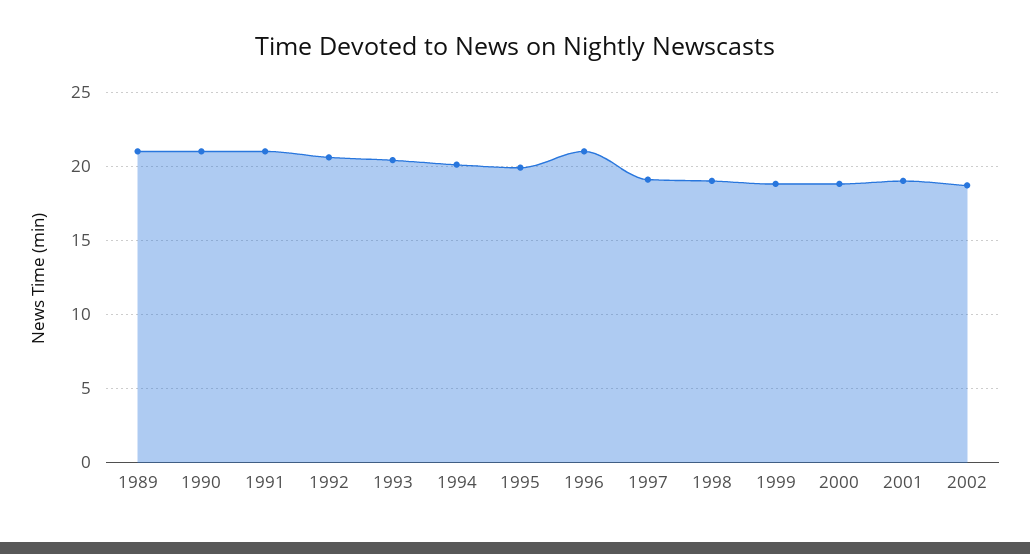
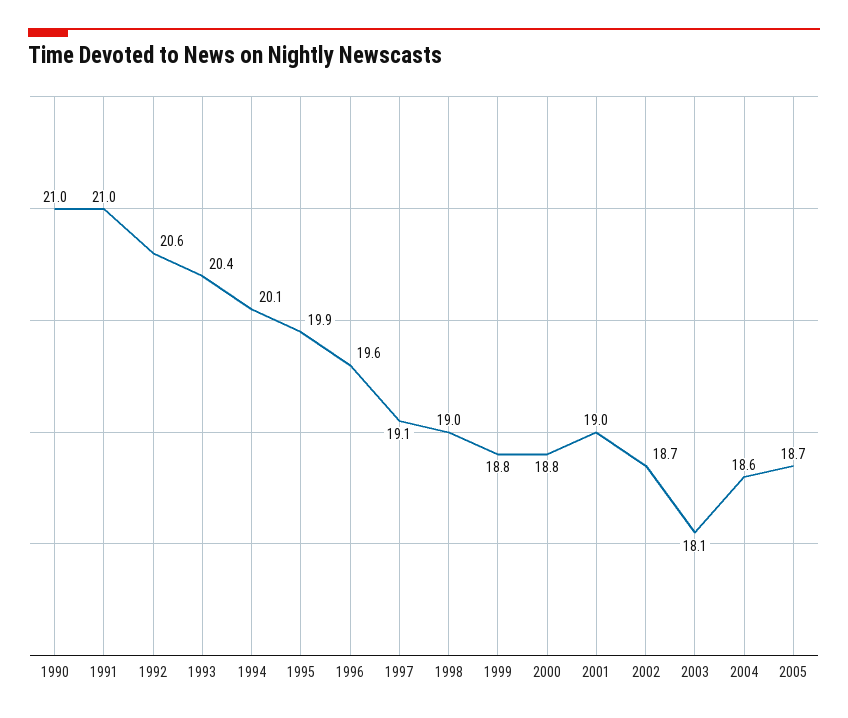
1989: 21 -> none
1996: 21 -> 19.6
2003: none -> 18.1
2004: none -> 18.6
2005: none -> 18.7

